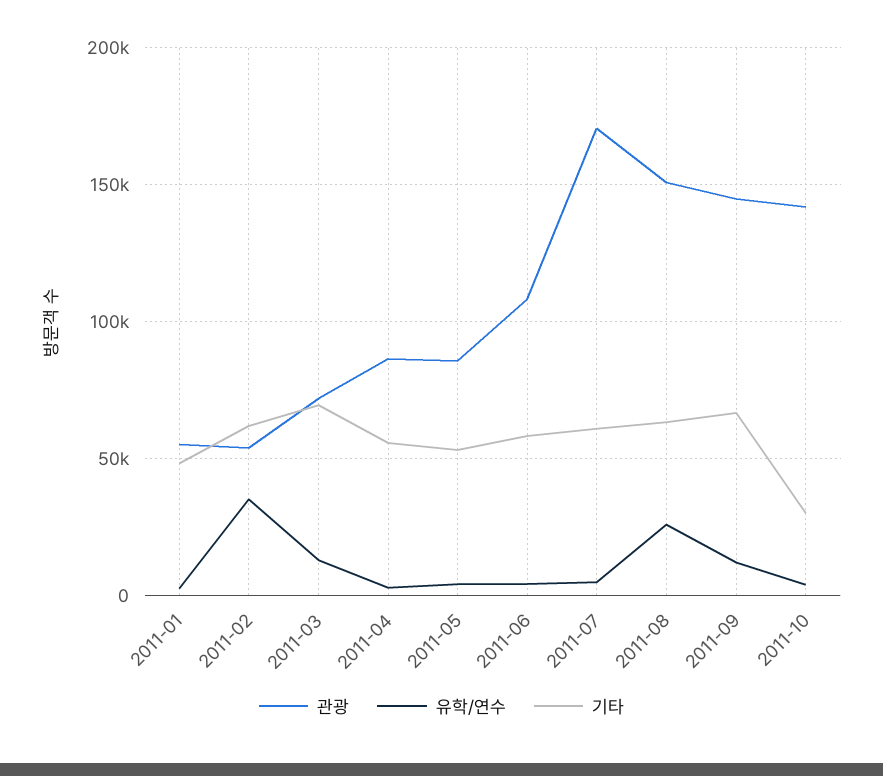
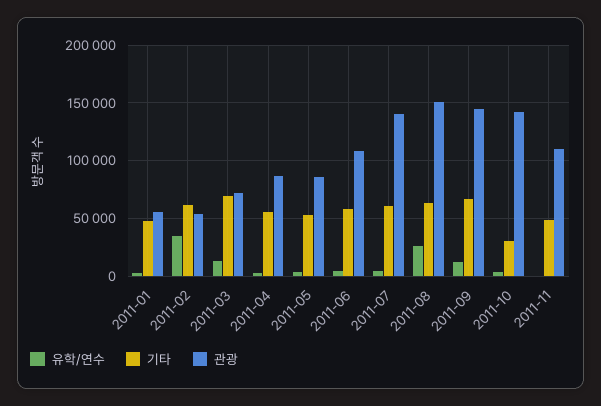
관광, 2011-07: 170000 -> 140000
유학/연수, 2011-11: none -> 0
기타, 2011-11: none -> 50000
관광, 2011-11: none -> 110000

